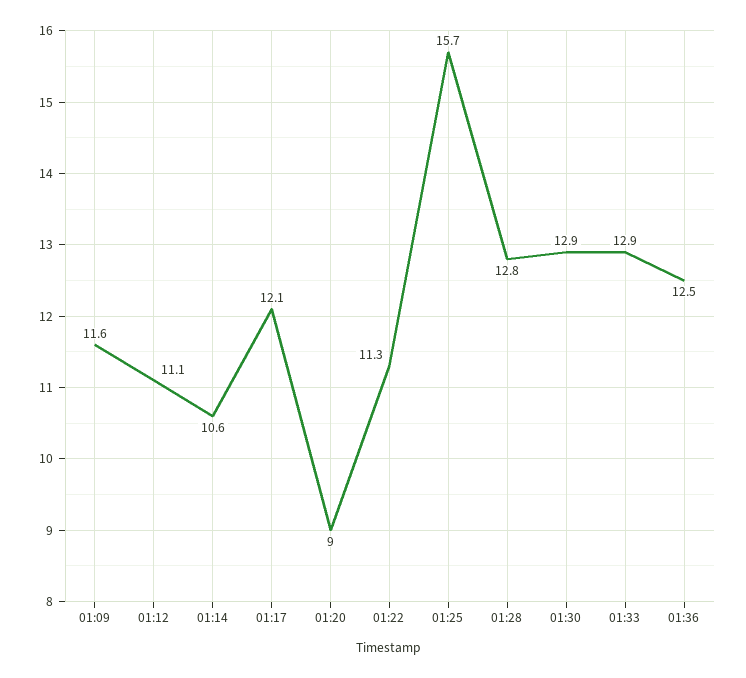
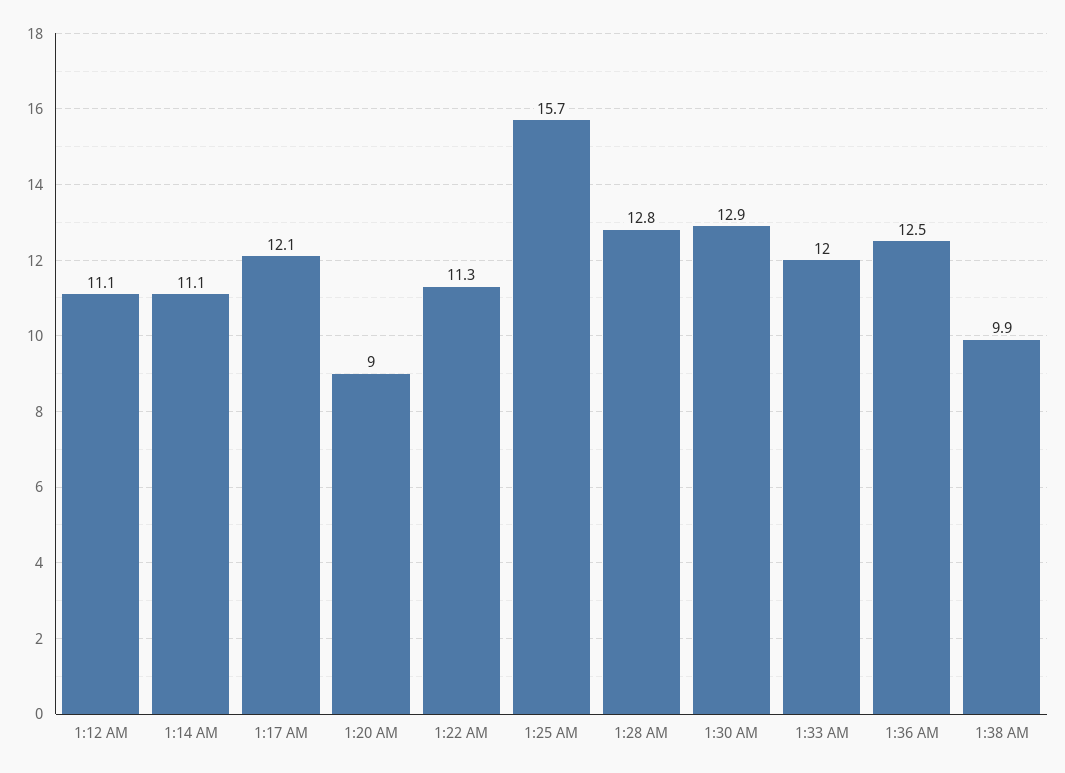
01:09: 11.6 -> none
01:14: 10.6 -> 11.1
01:33: 12.9 -> 12
1:38 AM: none -> 9.9

